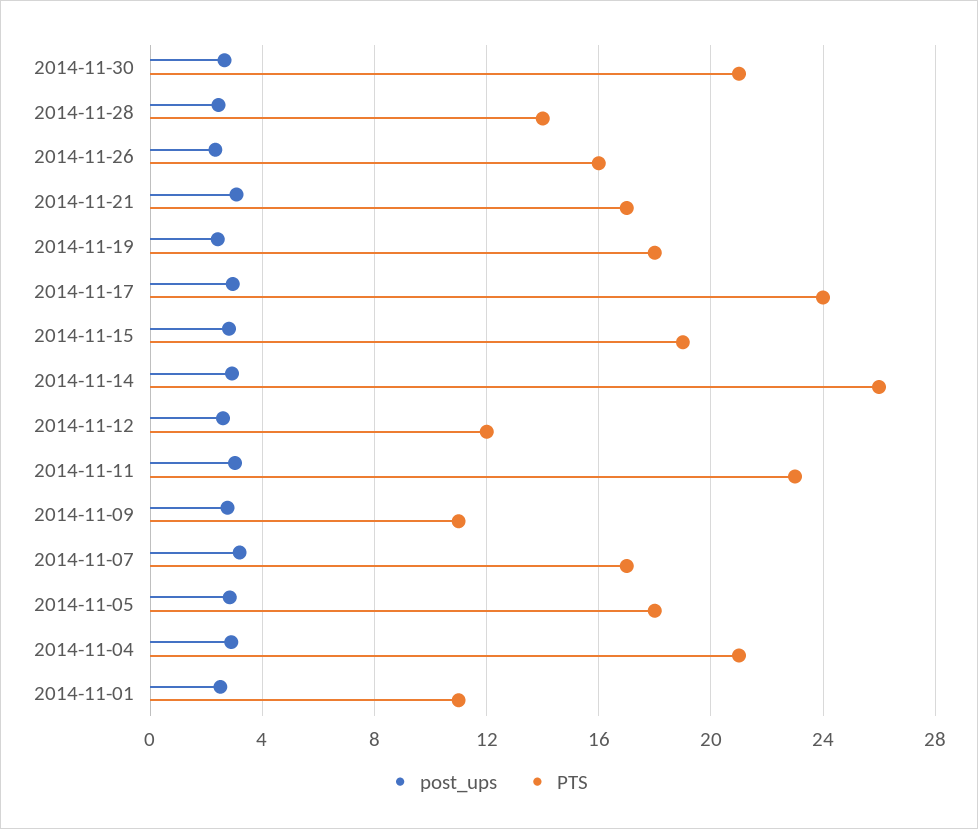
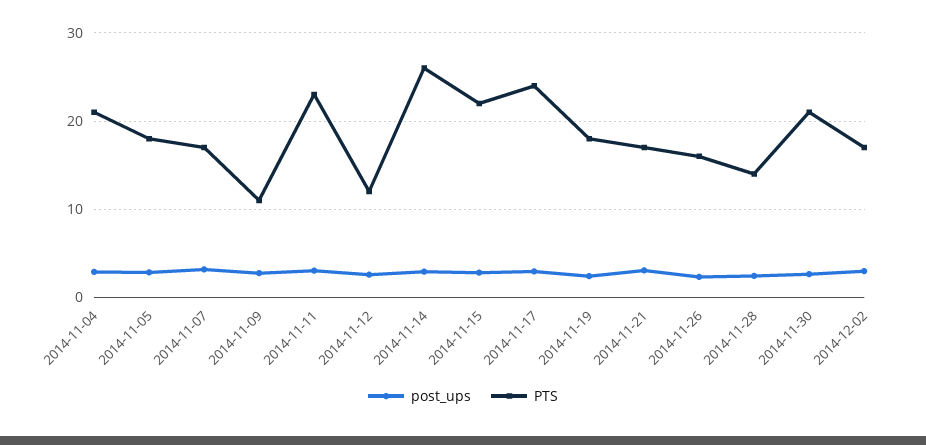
PTS, 2014-11-15: 19 -> 22
post_ups, 2014-11-01: 2.5 -> none
PTS, 2014-11-01: 11 -> none
post_ups, 2014-12-02: none -> 3
PTS, 2014-12-02: none -> 17

